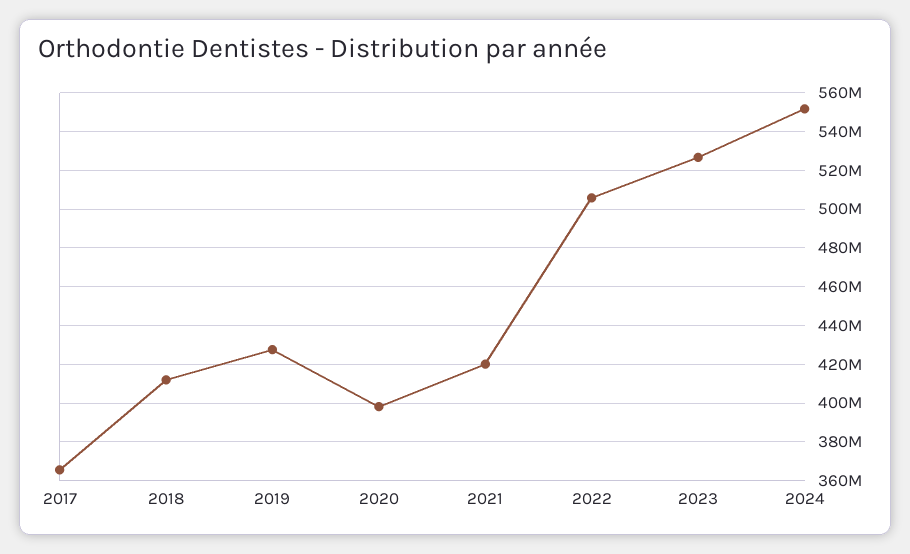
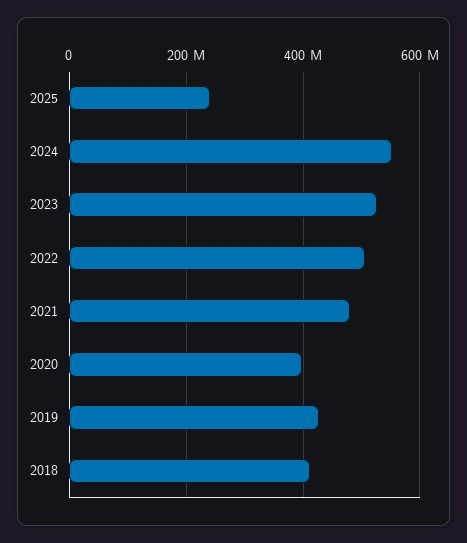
2017: 365000000 -> none
2021: 420000000 -> 480000000
2025: none -> 240000000

